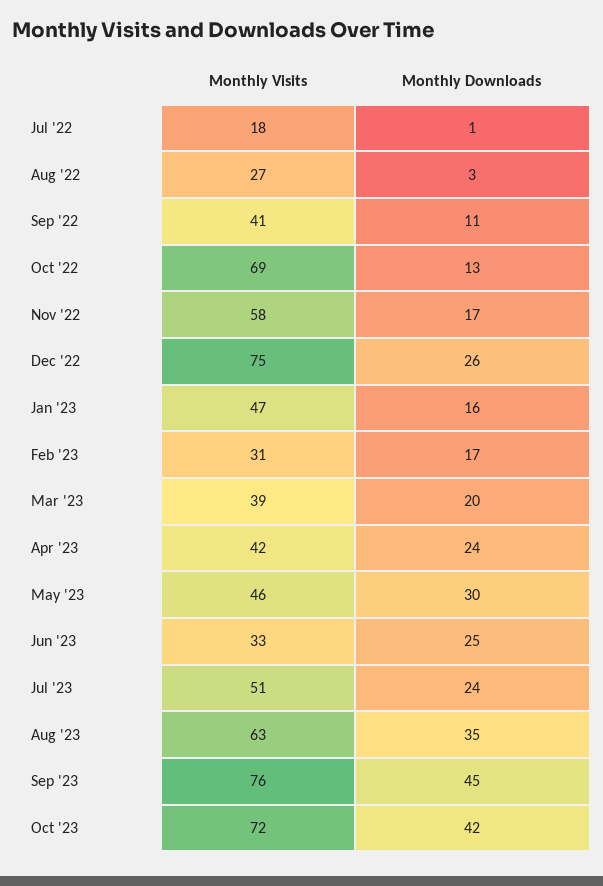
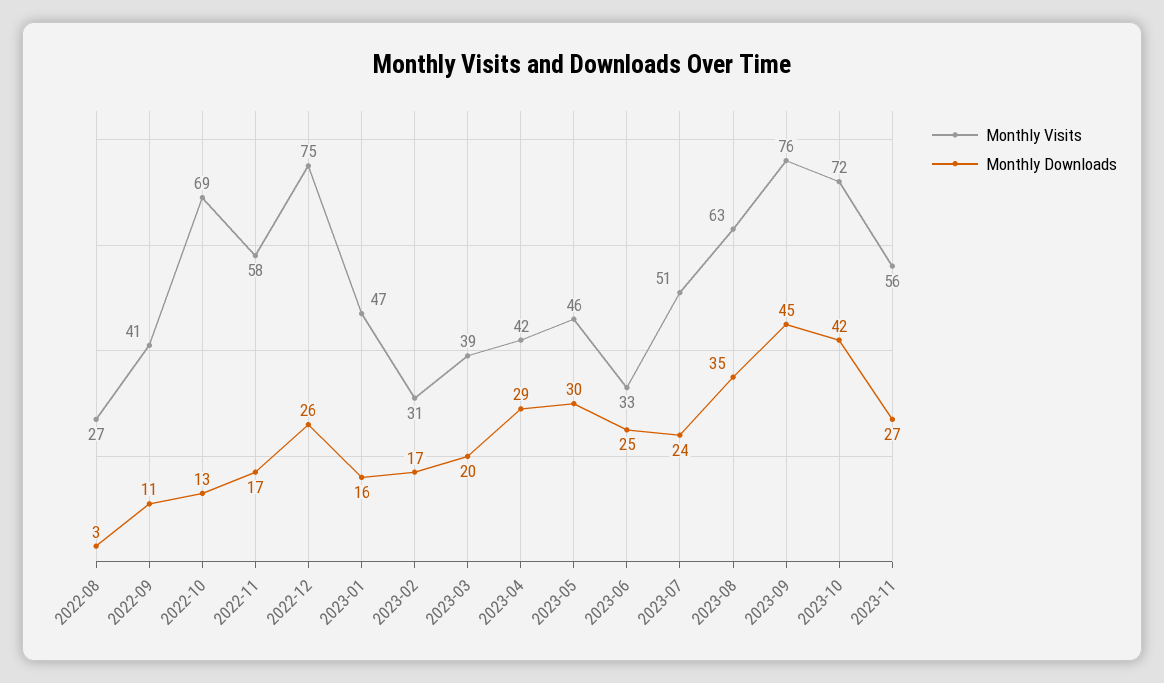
Monthly Visits, Jul '22: 18 -> none
Monthly Downloads, Jul '22: 1 -> none
Monthly Downloads, Apr '23: 24 -> 29
Monthly Visits, 2023-11: none -> 56
Monthly Downloads, 2023-11: none -> 27

